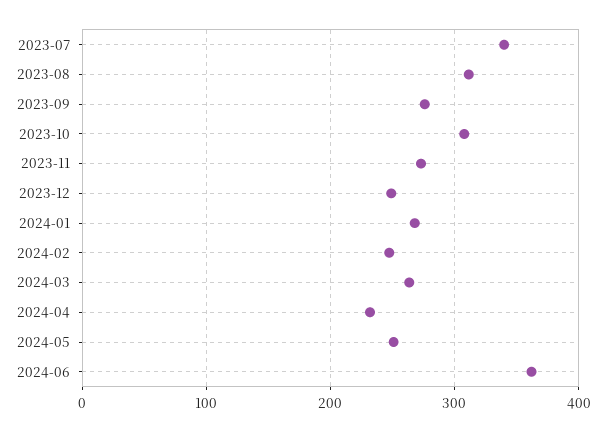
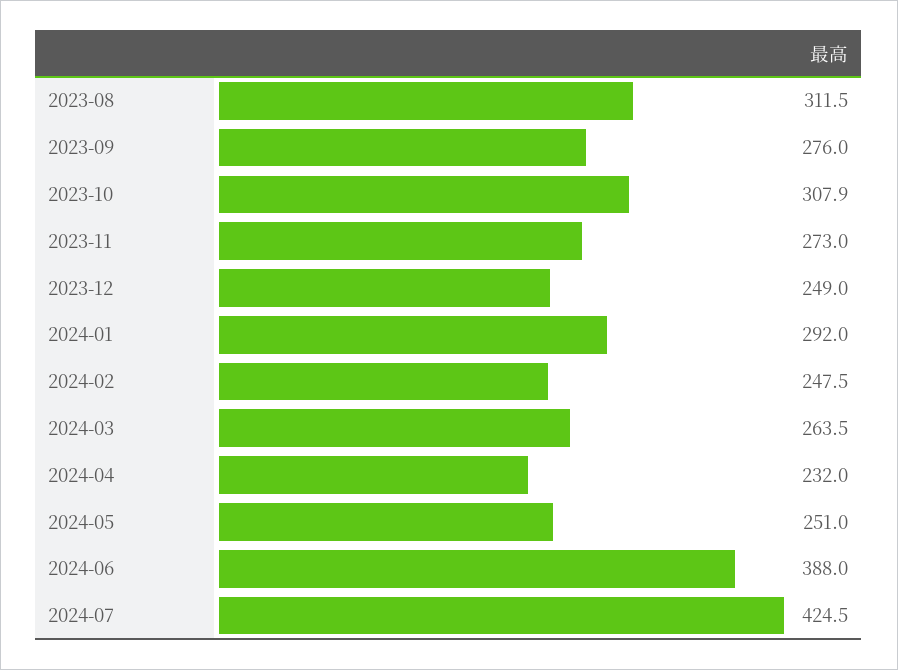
2023-07: 340 -> none
2024-01: 270 -> 292
2024-06: 360 -> 388
2024-07: none -> 424.5

